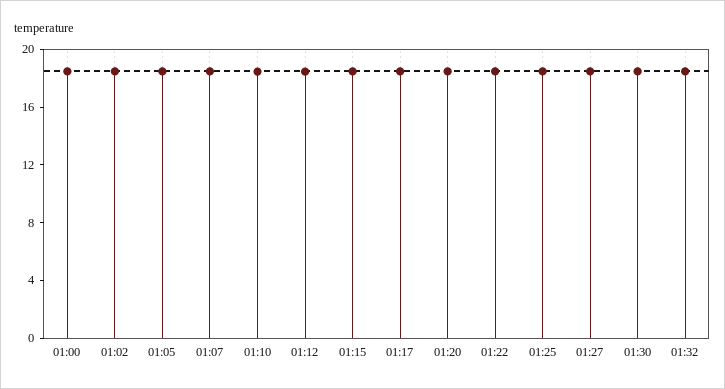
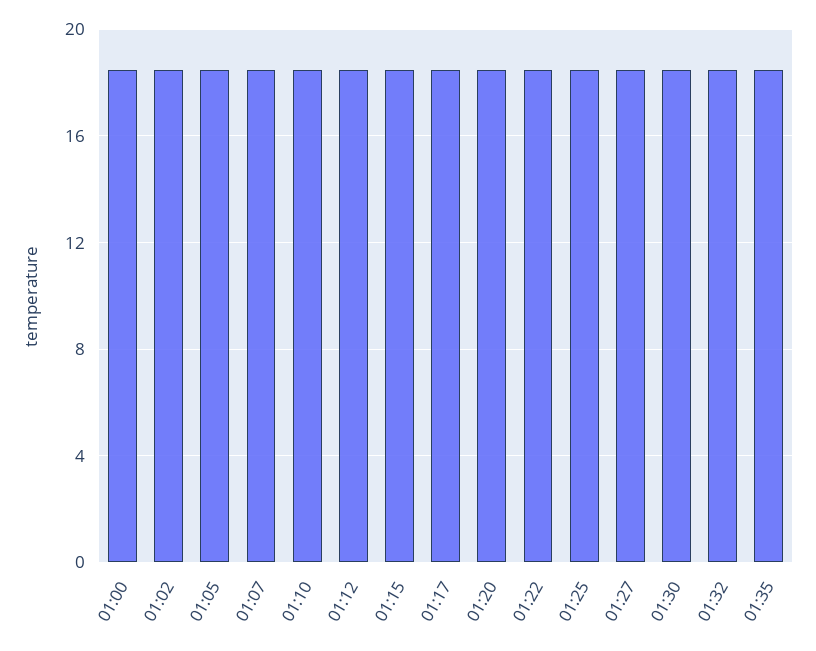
01:35: none -> 18.5

